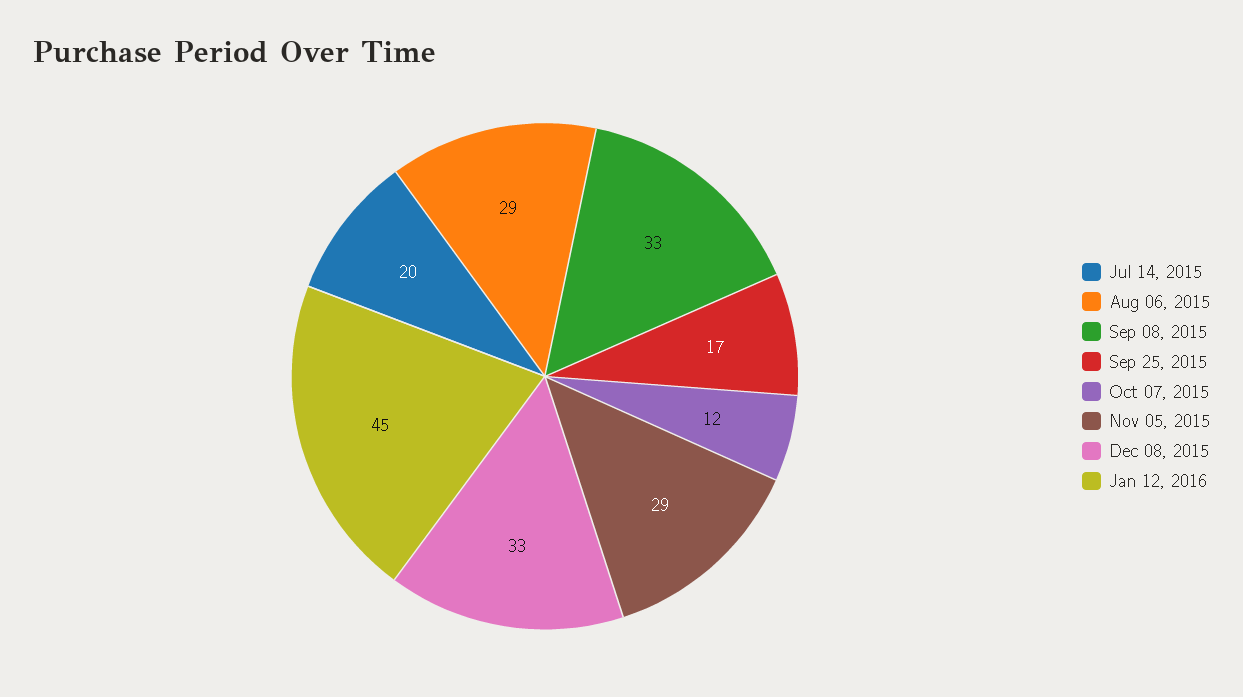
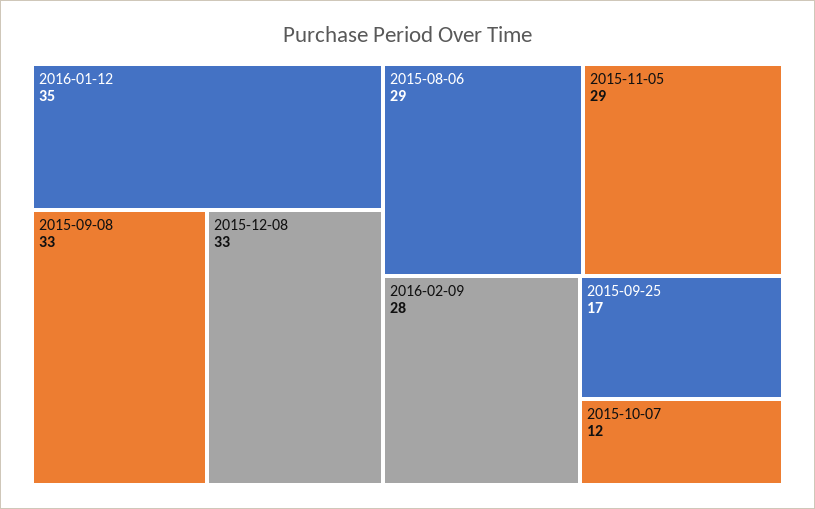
Jul 14, 2015: 20 -> none
Jan 12, 2016: 45 -> 35
2016-02-09: none -> 28

